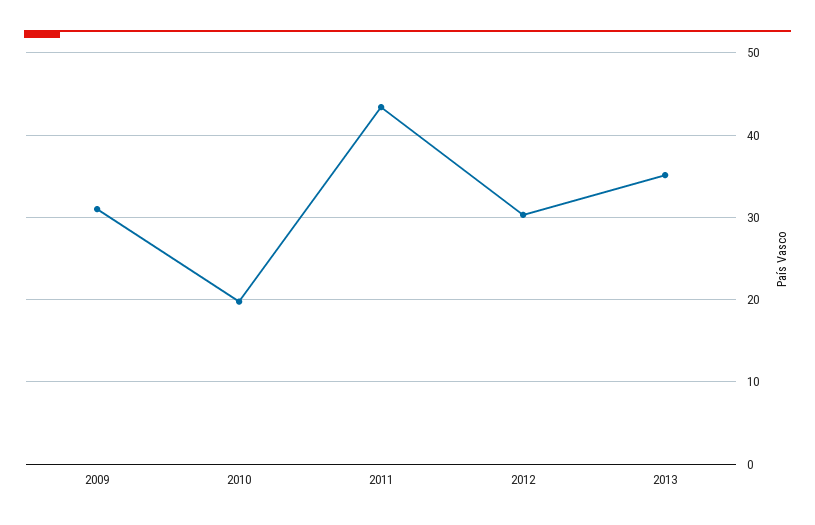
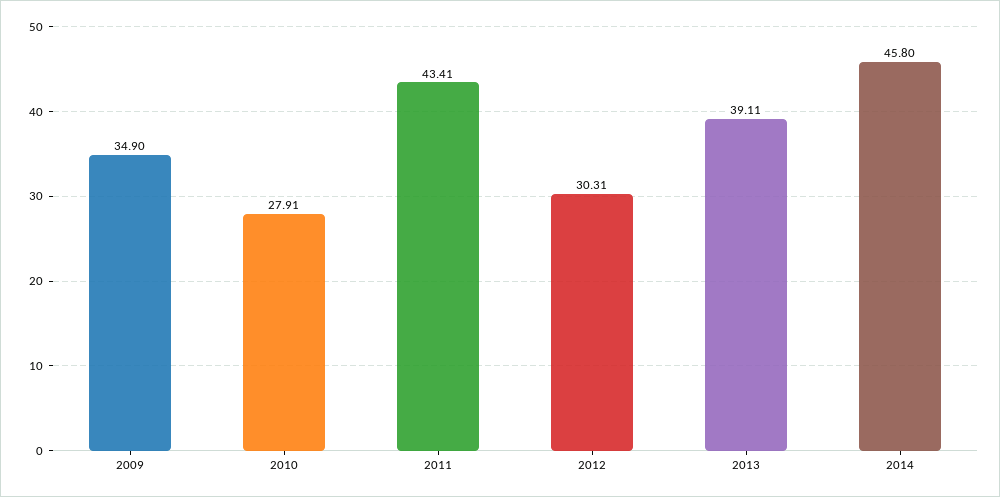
2009: 31 -> 34.9
2010: 20 -> 27.91
2013: 35 -> 39.11
2014: none -> 45.8

